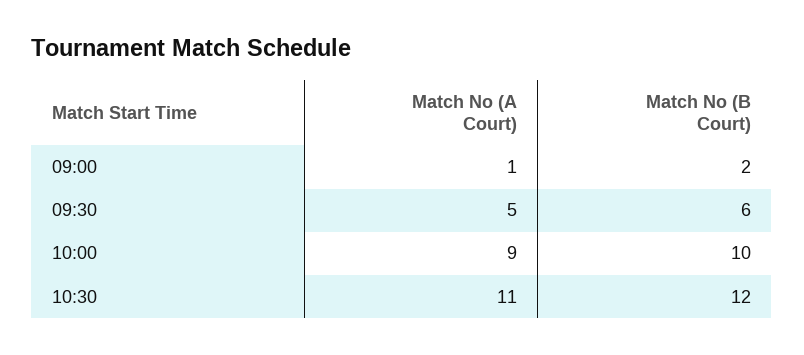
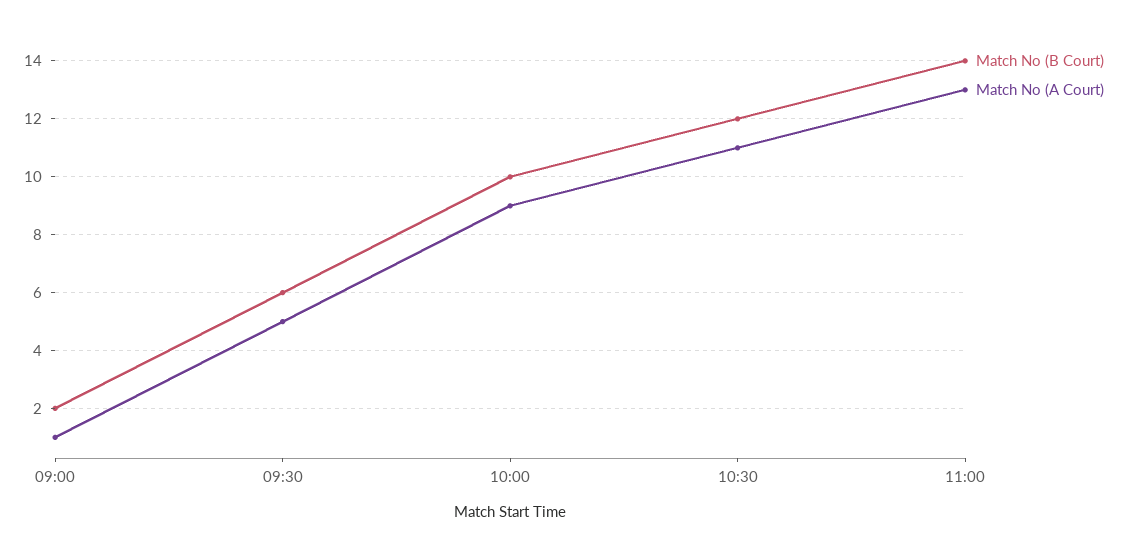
Match No (B Court), 11:00: none -> 14
Match No (A Court), 11:00: none -> 13

